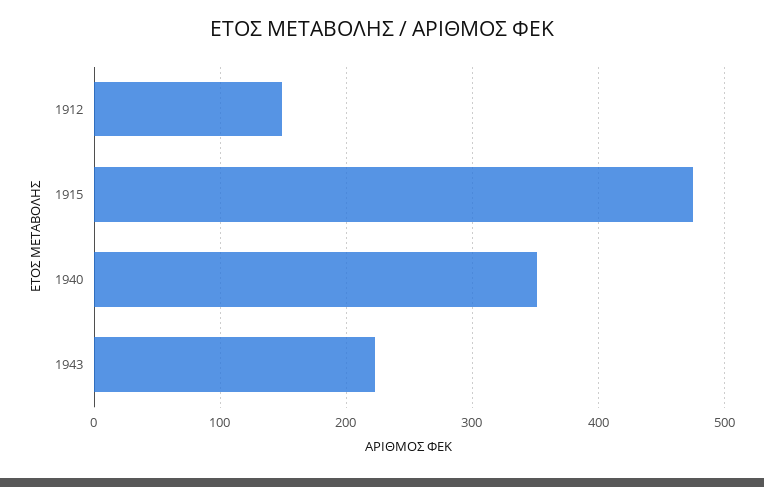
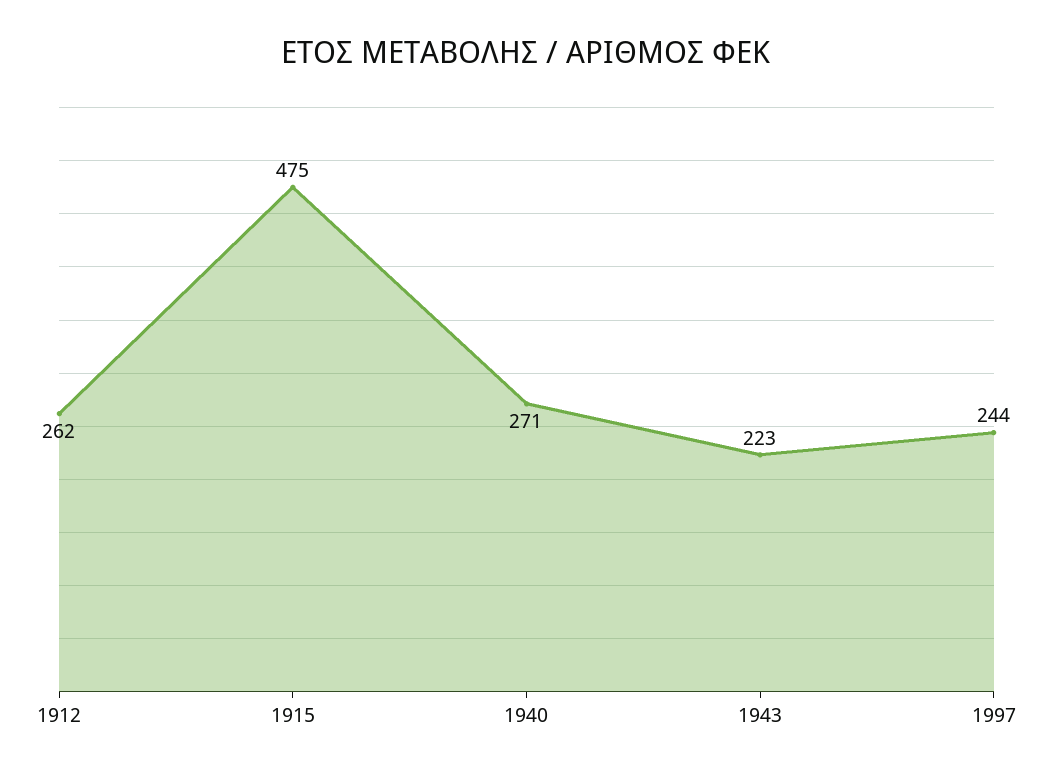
1912: 150 -> 262
1940: 350 -> 271
1997: none -> 244

